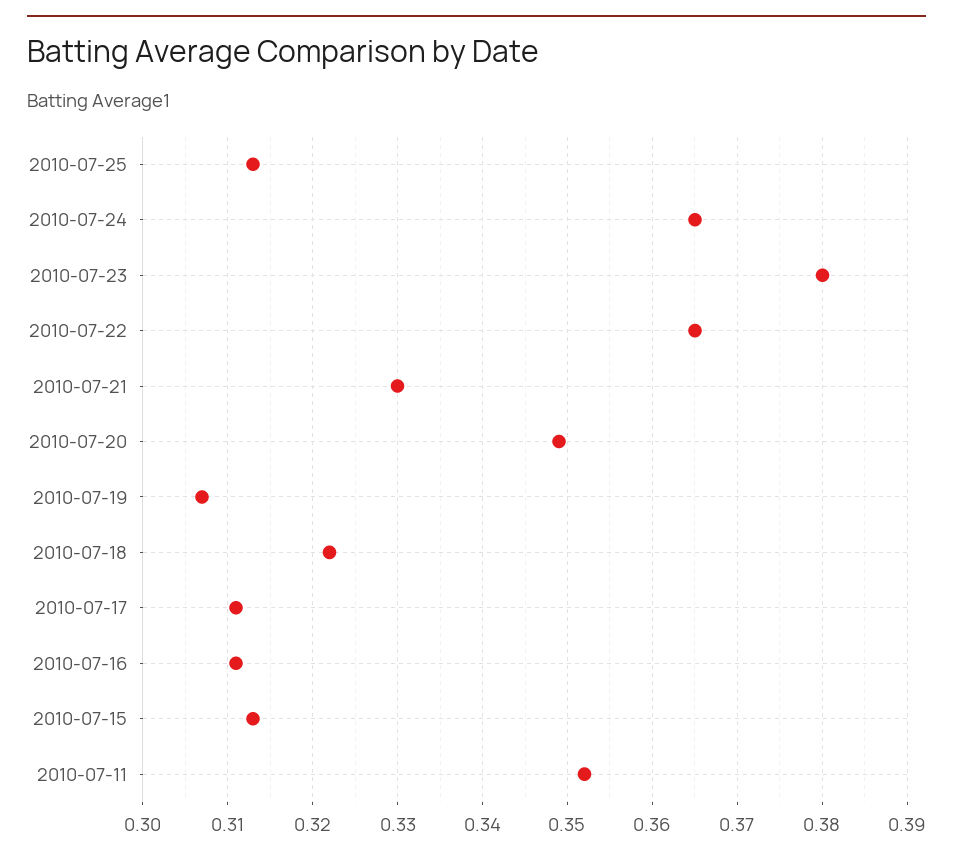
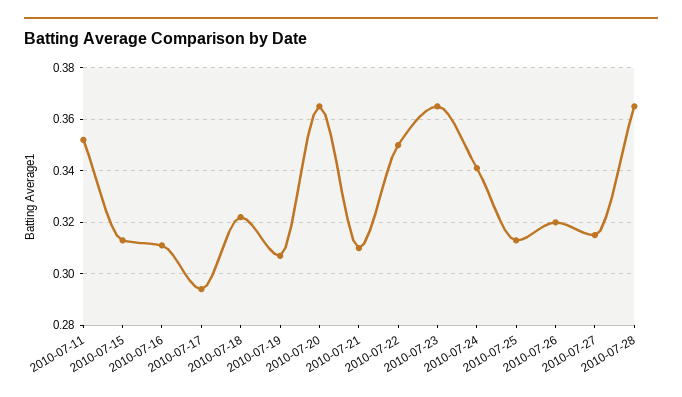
2010-07-24: 0.365 -> 0.34
2010-07-23: 0.38 -> 0.365
2010-07-22: 0.365 -> 0.35
2010-07-21: 0.33 -> 0.31
2010-07-20: 0.349 -> 0.365
2010-07-17: 0.311 -> 0.295
2010-07-26: none -> 0.32
2010-07-27: none -> 0.315
2010-07-28: none -> 0.365

